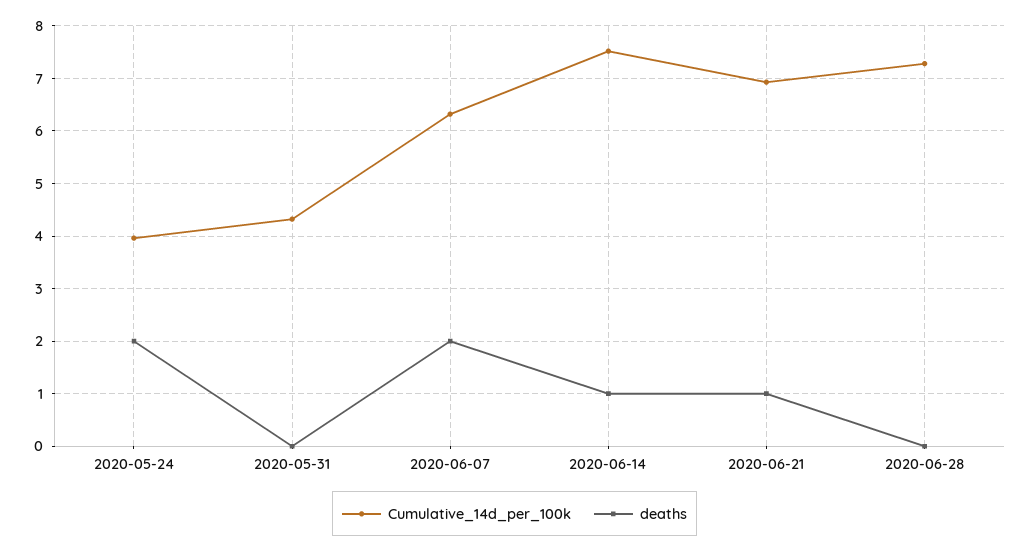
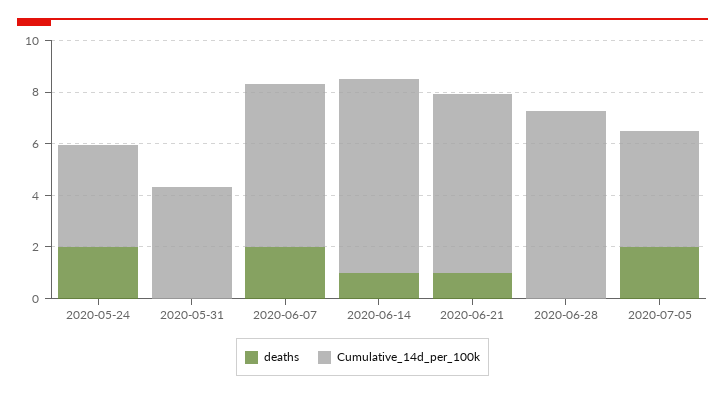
deaths, 2020-07-05: none -> 2
Cumulative_14d_per_100k, 2020-07-05: none -> 4.5

